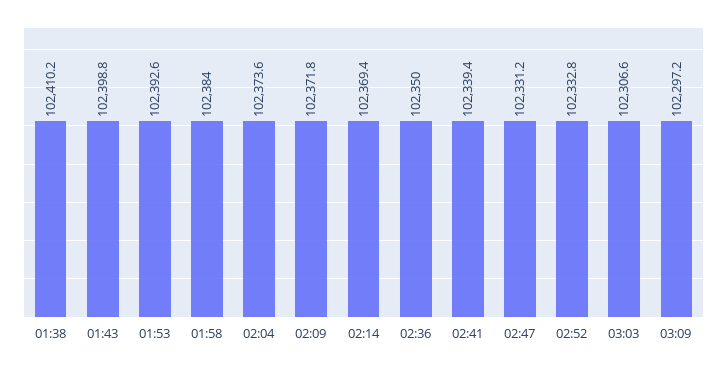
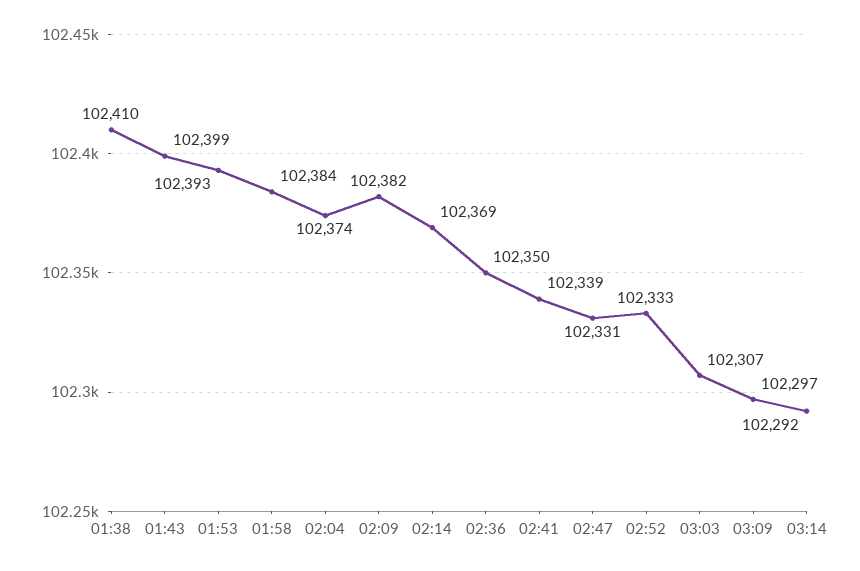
02:09: 102371.8 -> 102382
03:14: none -> 102292

